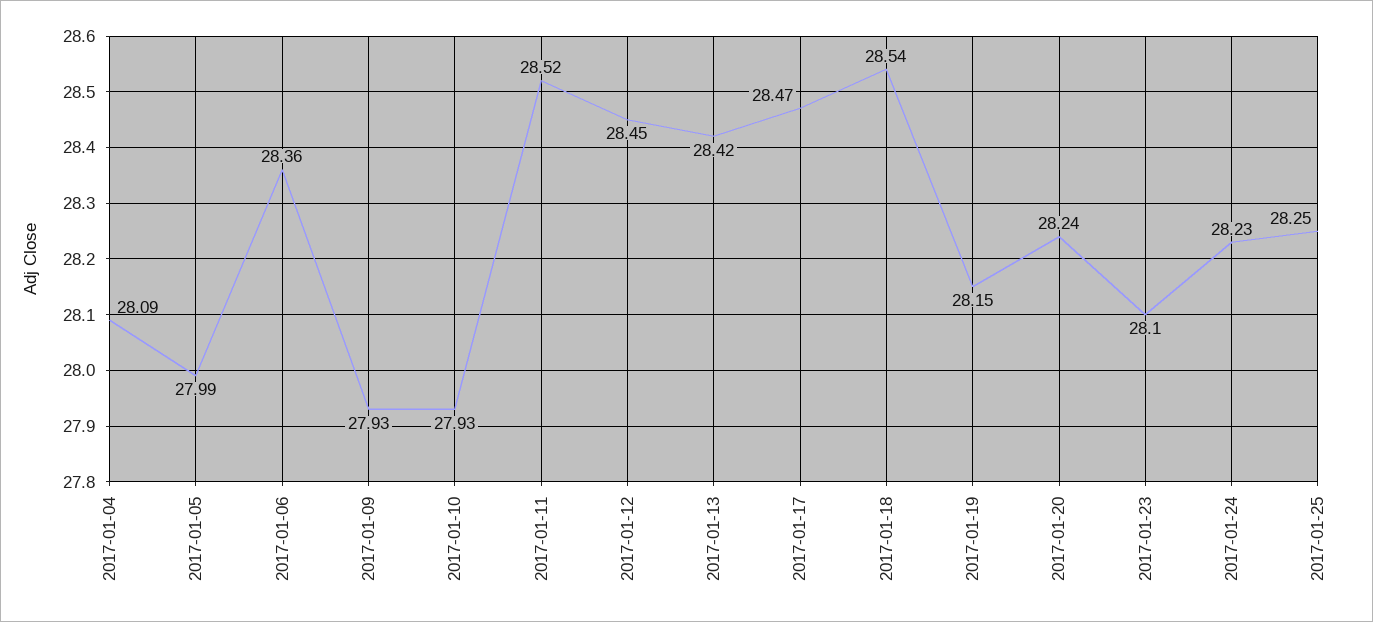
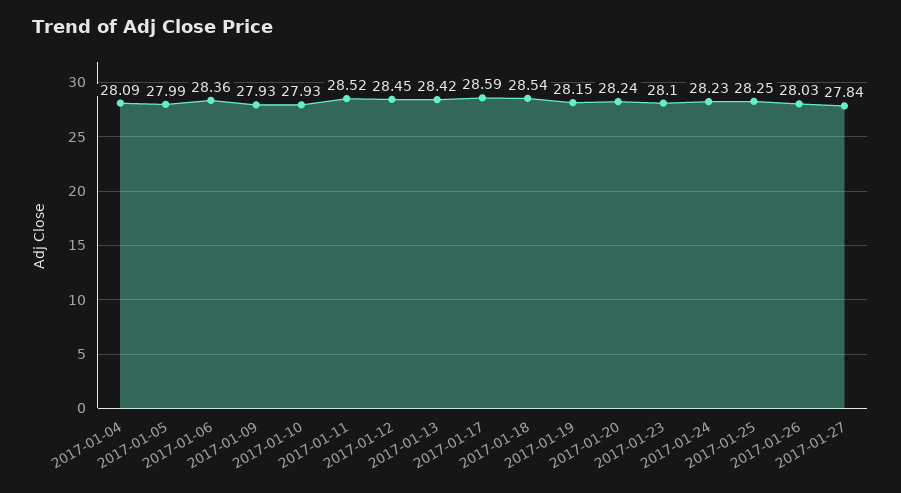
2017-01-17: 28.47 -> 28.59
2017-01-26: none -> 28.03
2017-01-27: none -> 27.84

